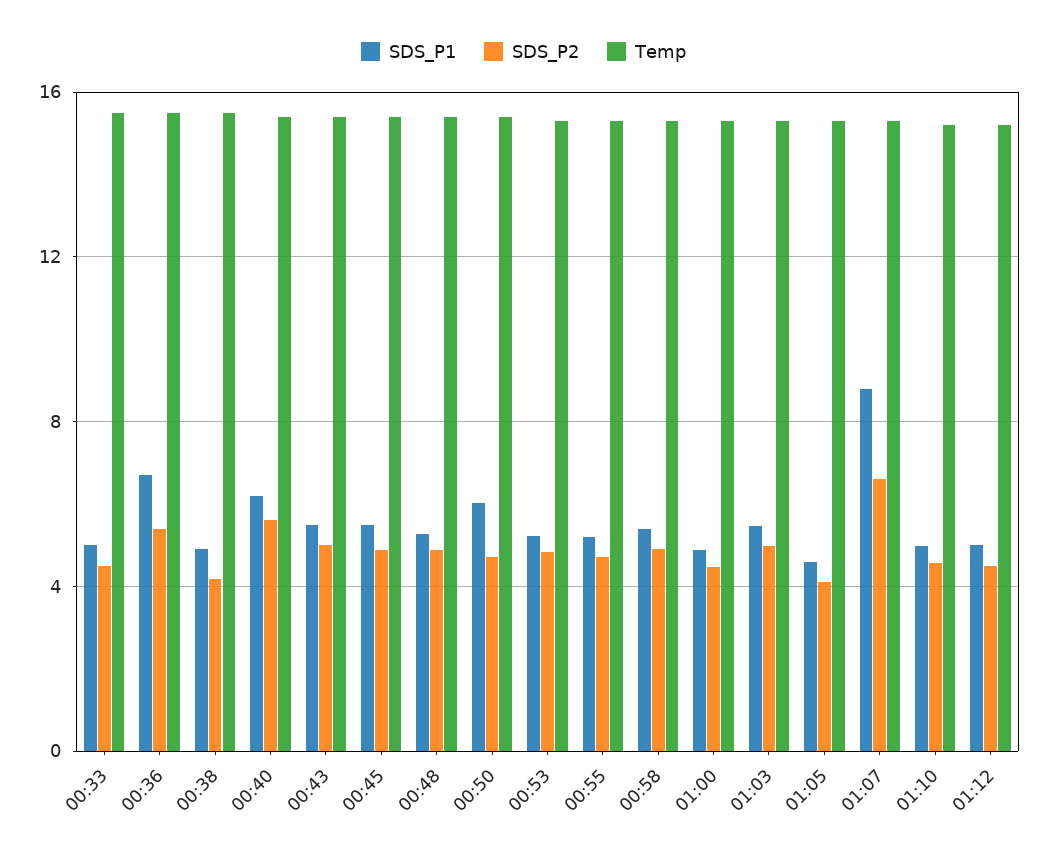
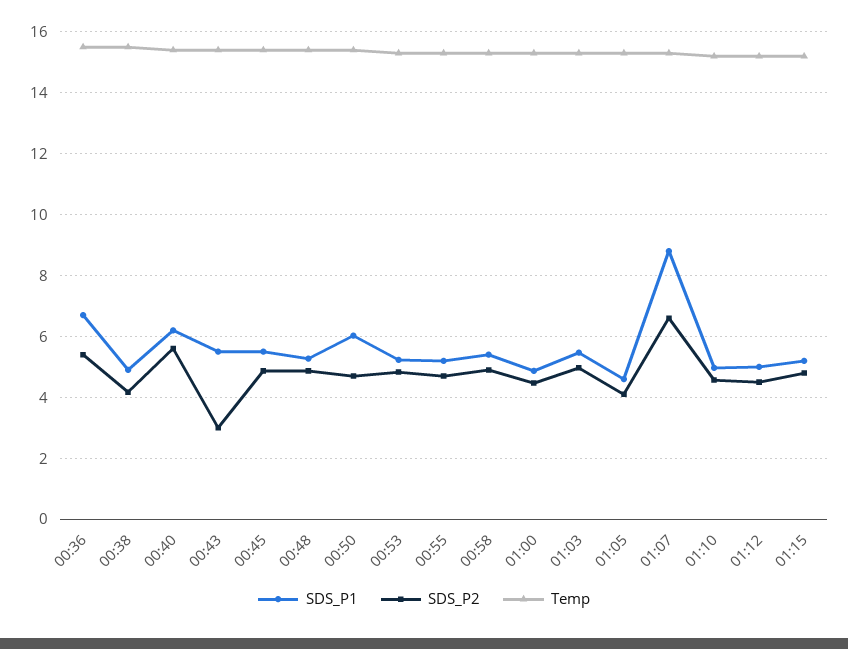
SDS_P1, 00:33: 5 -> none
SDS_P2, 00:33: 4.5 -> none
Temp, 00:33: 15.5 -> none
SDS_P2, 00:43: 5 -> 3
SDS_P1, 01:15: none -> 5.2
SDS_P2, 01:15: none -> 4.8
Temp, 01:15: none -> 15.2

